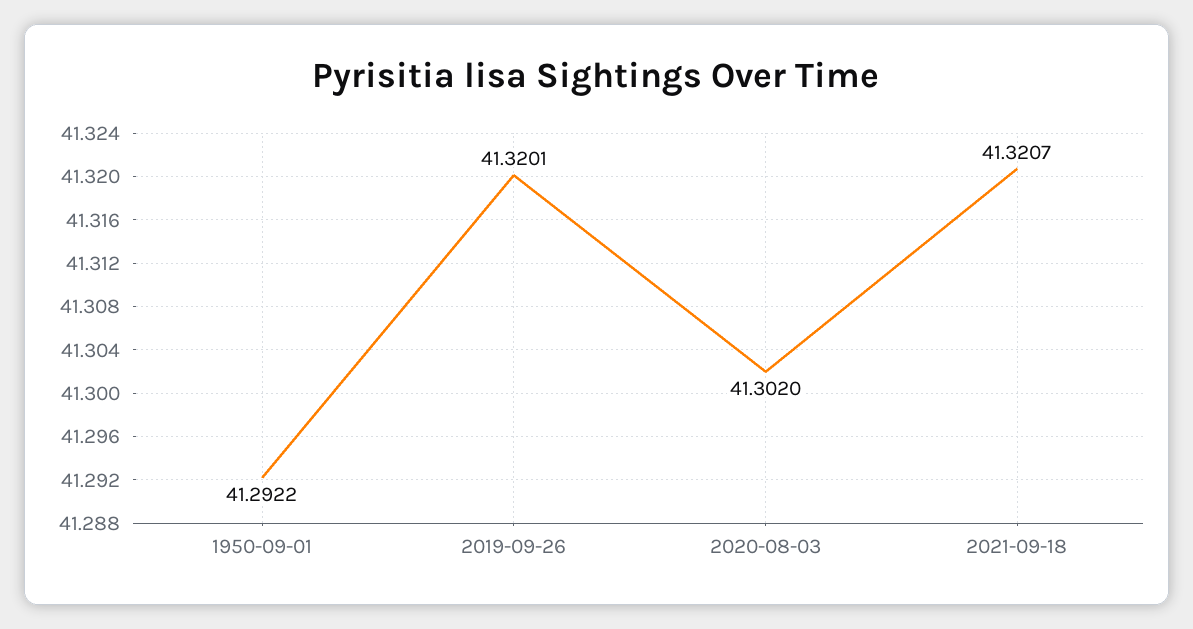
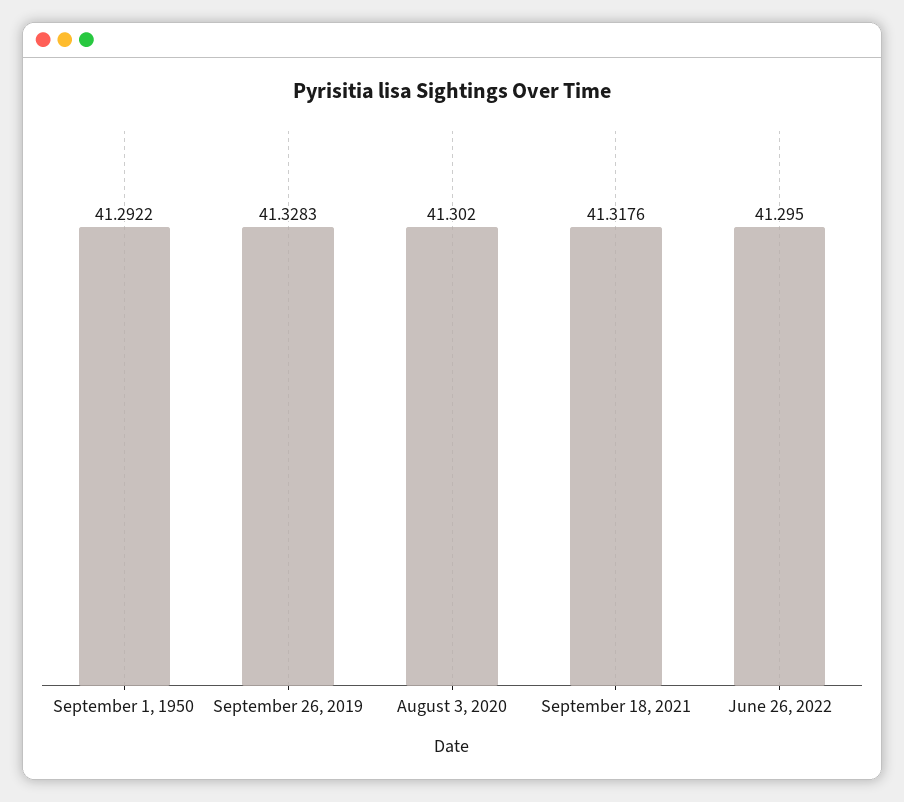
2019-09-26: 41.3201 -> 41.3283
2021-09-18: 41.3207 -> 41.3176
June 26, 2022: none -> 41.295

